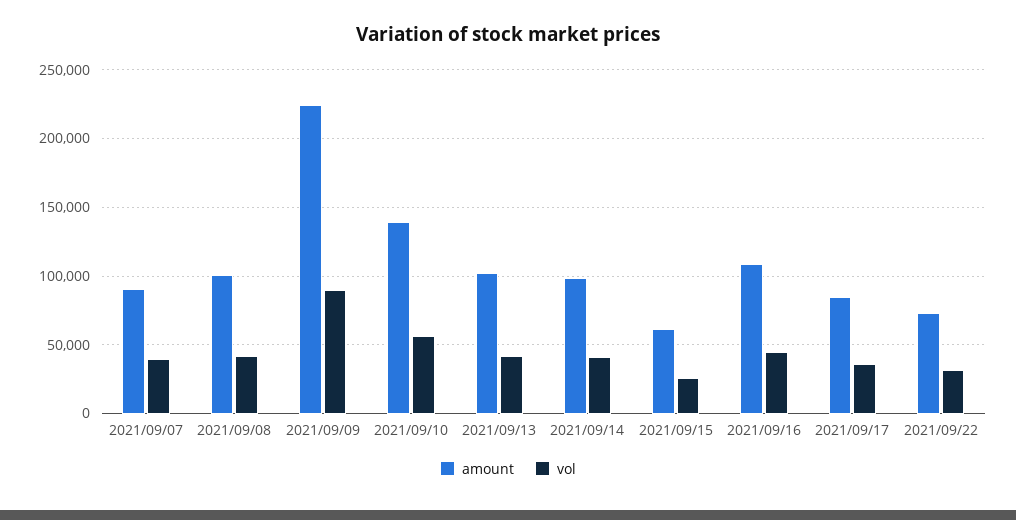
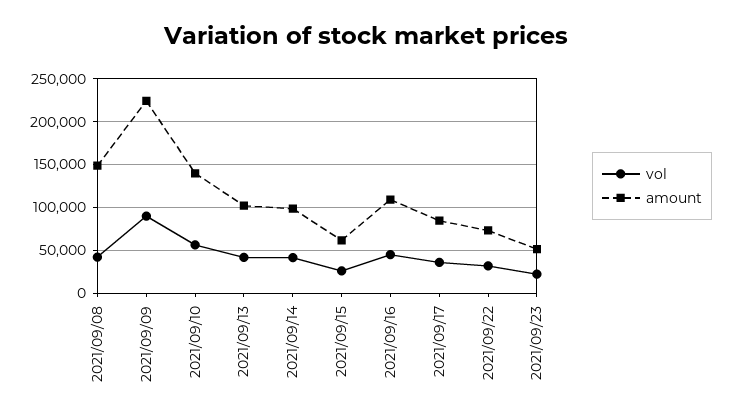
amount, 2021/09/07: 90000 -> none
vol, 2021/09/07: 40000 -> none
amount, 2021/09/08: 100000 -> 150000
vol, 2021/09/23: none -> 20000
amount, 2021/09/23: none -> 50000

